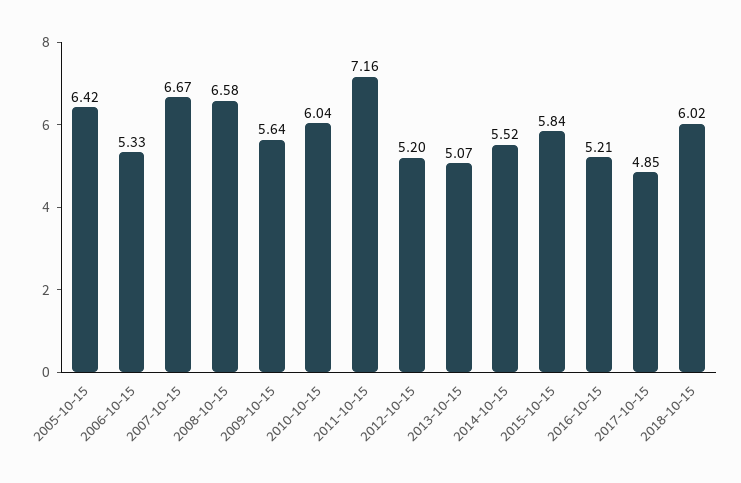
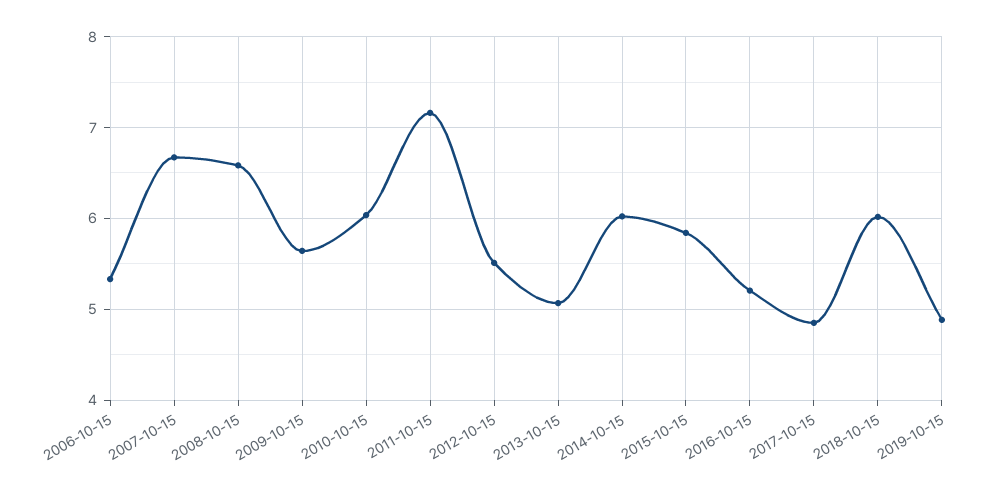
2005-10-15: 6.42 -> none
2012-10-15: 5.2 -> 5.5
2014-10-15: 5.52 -> 6
2019-10-15: none -> 4.9

